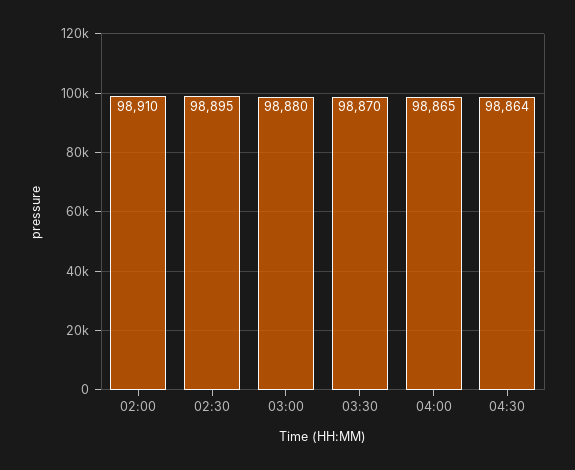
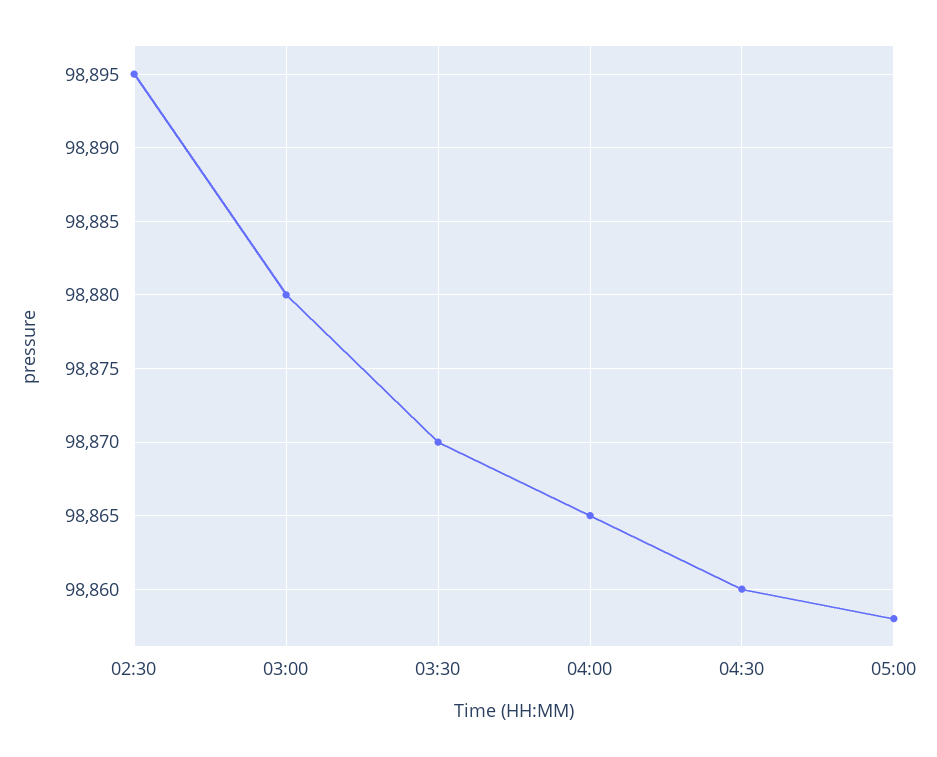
02:00: 98910 -> none
04:30: 98864 -> 98860
05:00: none -> 98858

